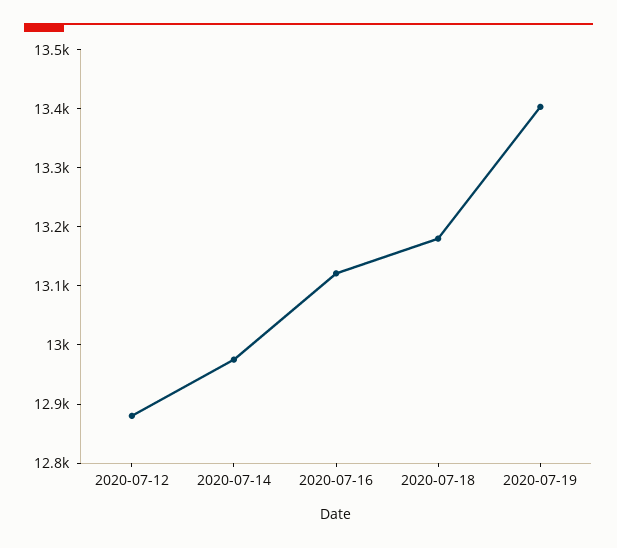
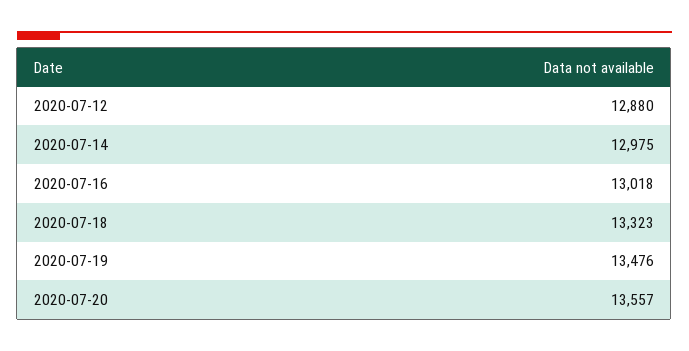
2020-07-16: 13120 -> 13018
2020-07-18: 13180 -> 13323
2020-07-19: 13400 -> 13476
2020-07-20: none -> 13557

